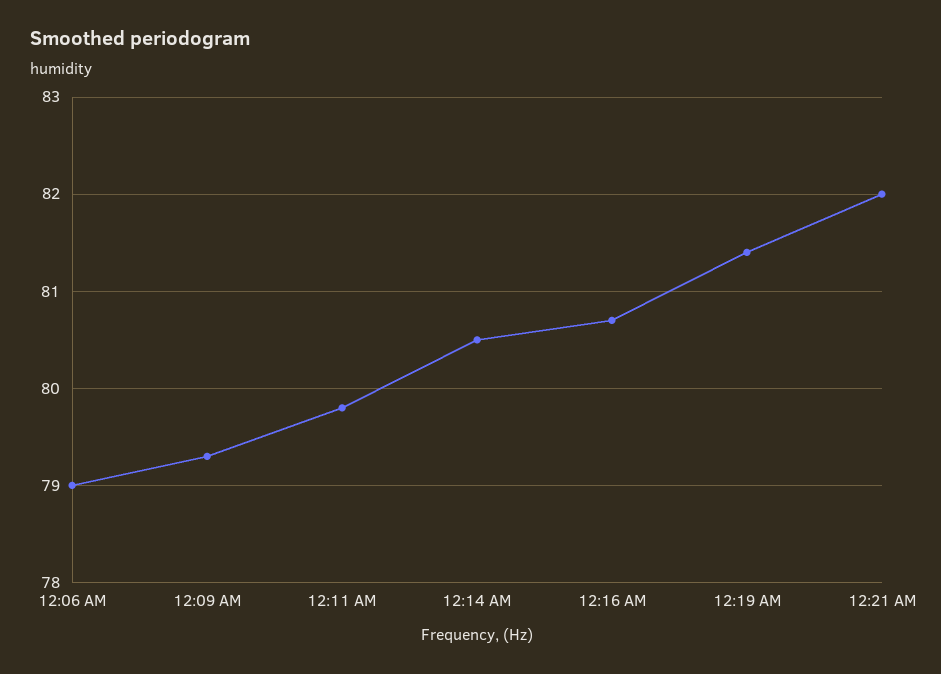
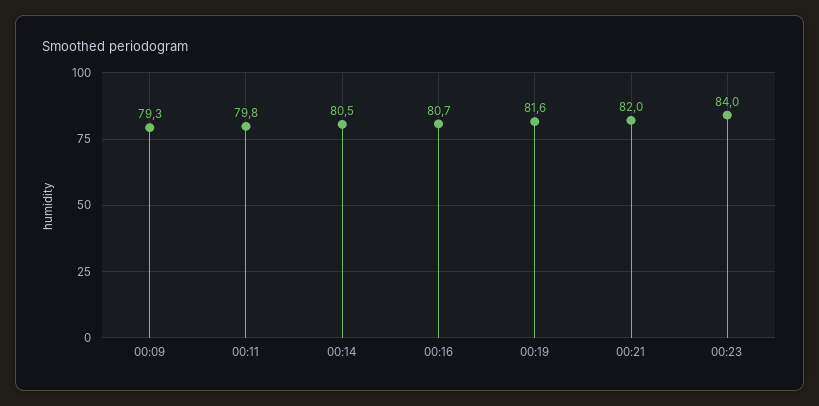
12:06 AM: 79 -> none
12:19 AM: 81.4 -> 81.6
00:23: none -> 84

